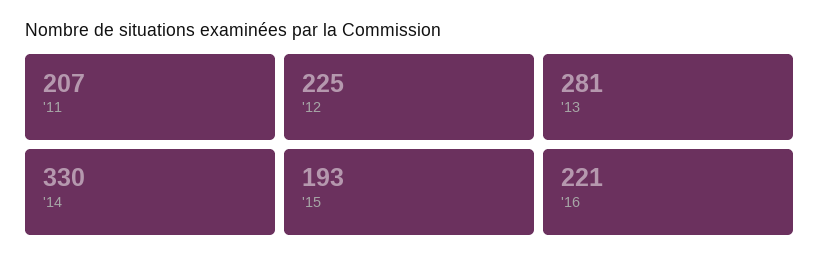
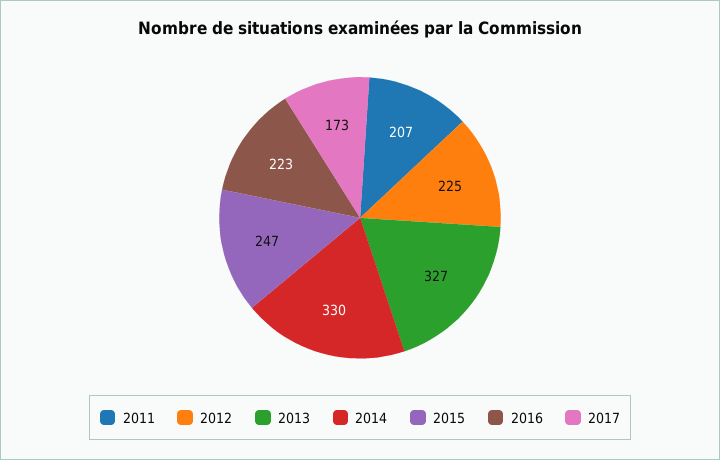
'13: 281 -> 327
'15: 193 -> 247
'16: 221 -> 223
2017: none -> 173

